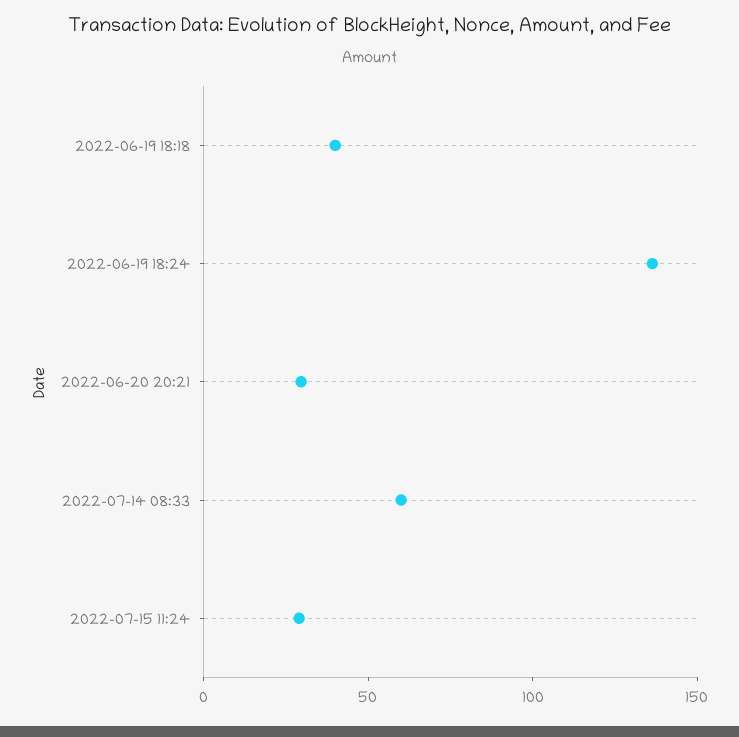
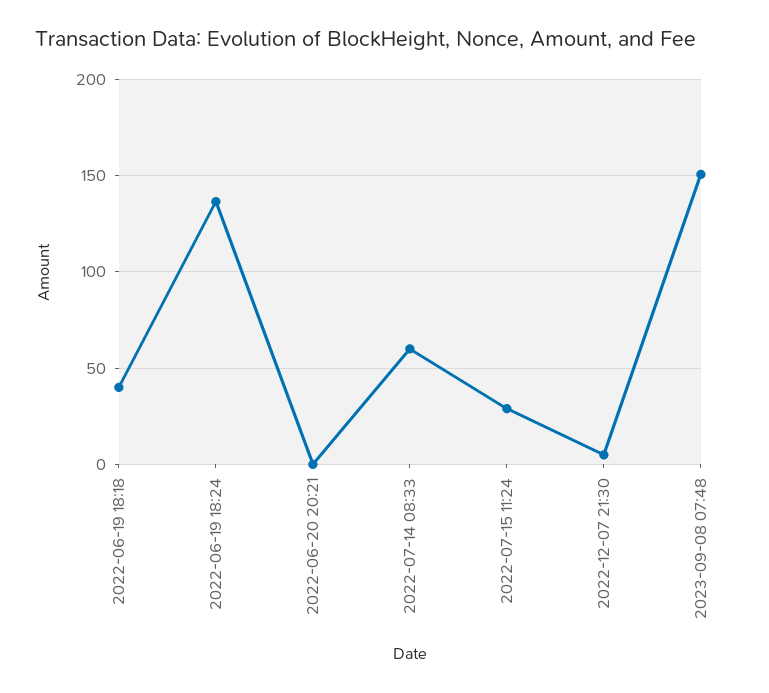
2022-06-20 20:21: 30 -> 0
2022-12-07 21:30: none -> 5
2023-09-08 07:48: none -> 150

